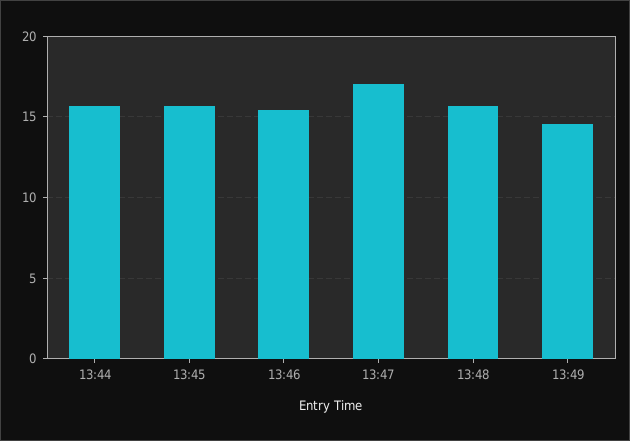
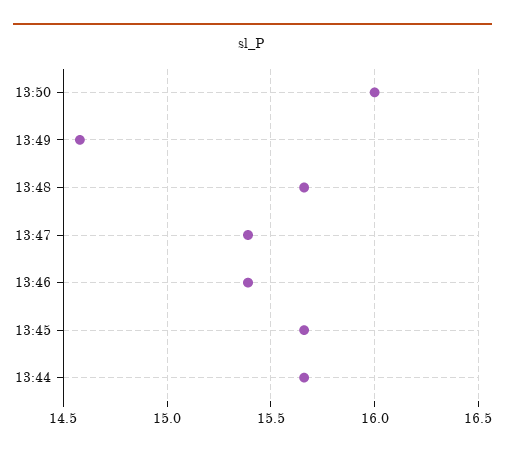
13:47: 17 -> 15.4
13:50: none -> 16

